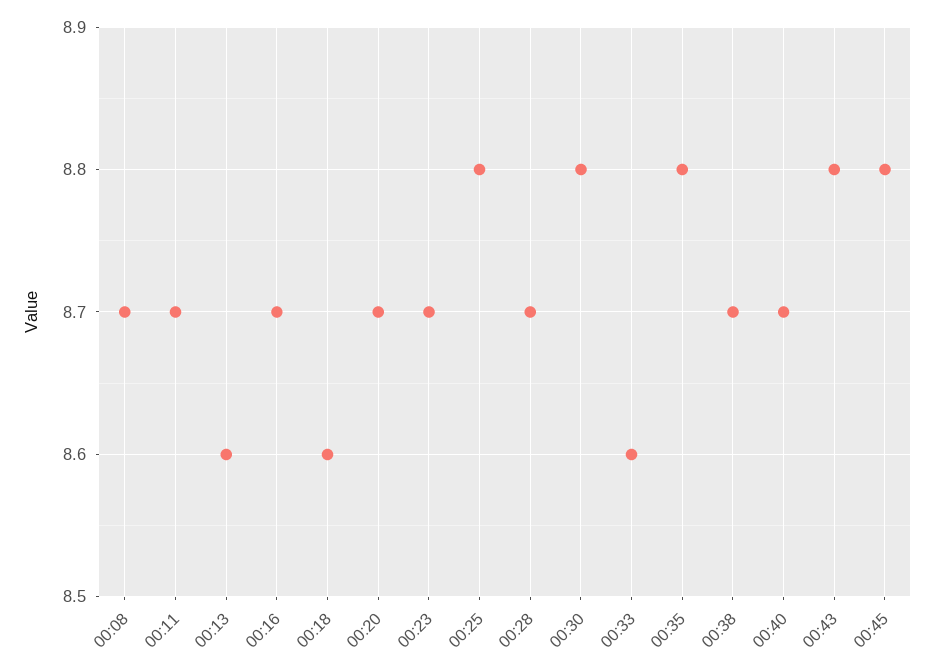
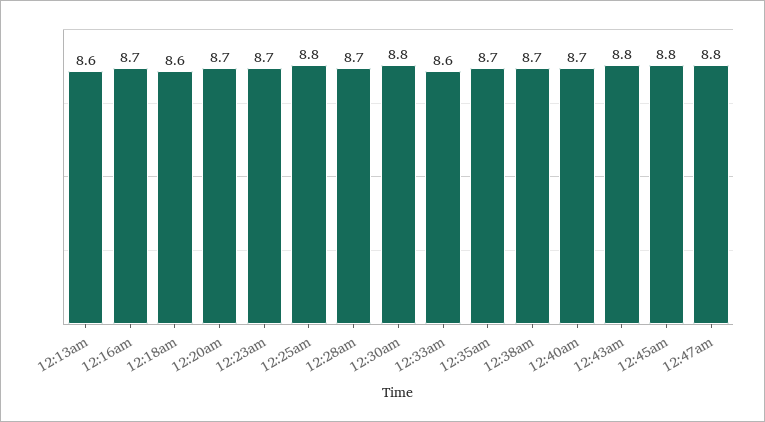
00:08: 8.7 -> none
00:11: 8.7 -> none
00:35: 8.8 -> 8.7
12:47am: none -> 8.8

